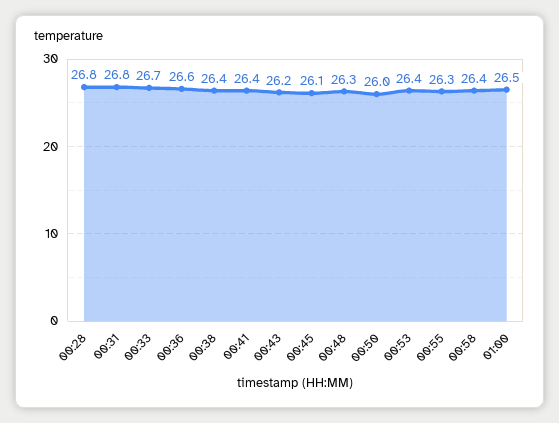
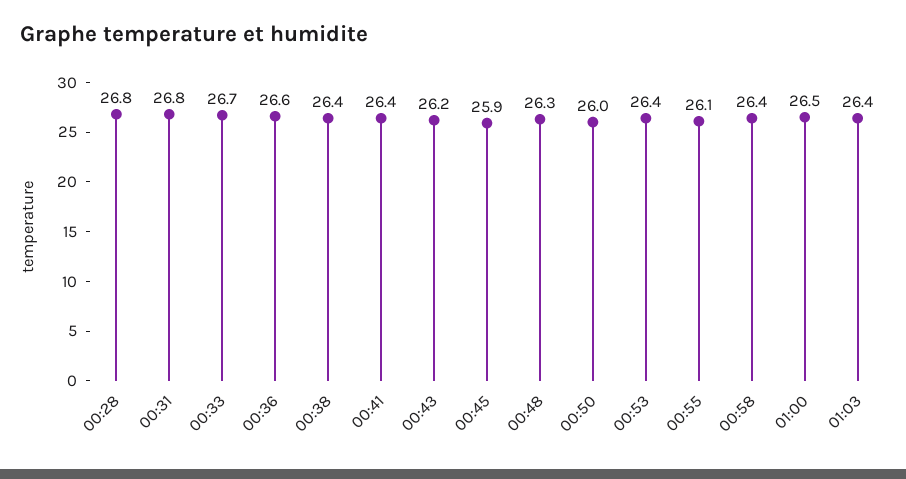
00:45: 26.1 -> 25.9
00:55: 26.3 -> 26.1
01:03: none -> 26.4

